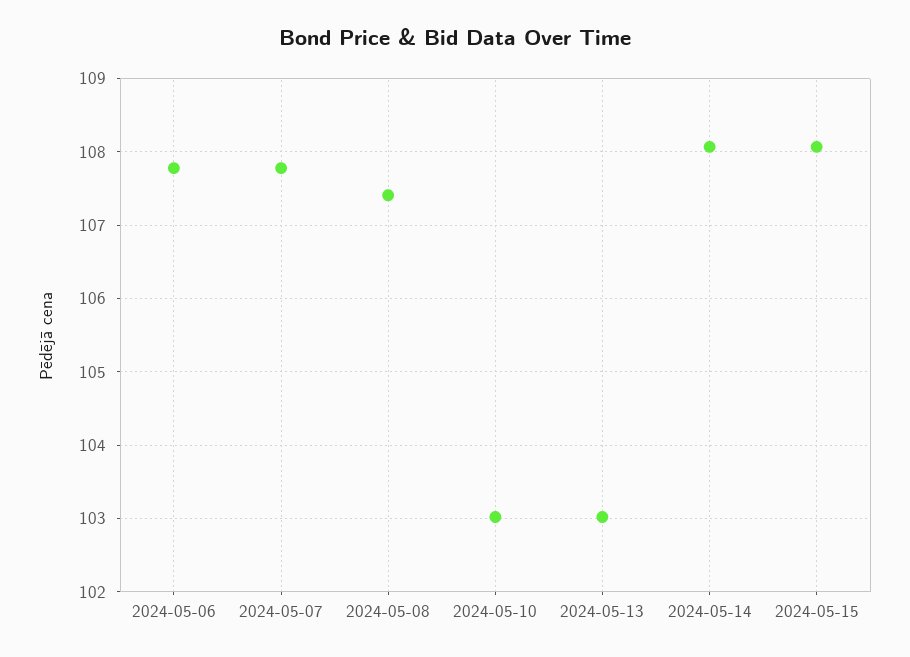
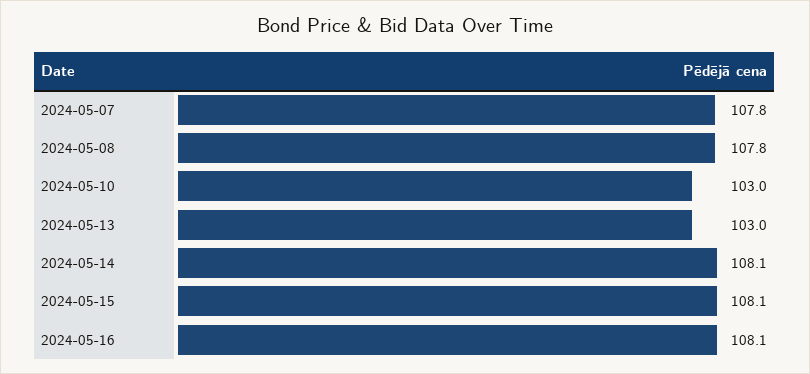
2024-05-06: 107.8 -> none
2024-05-08: 107.4 -> 107.8
2024-05-16: none -> 108.1

